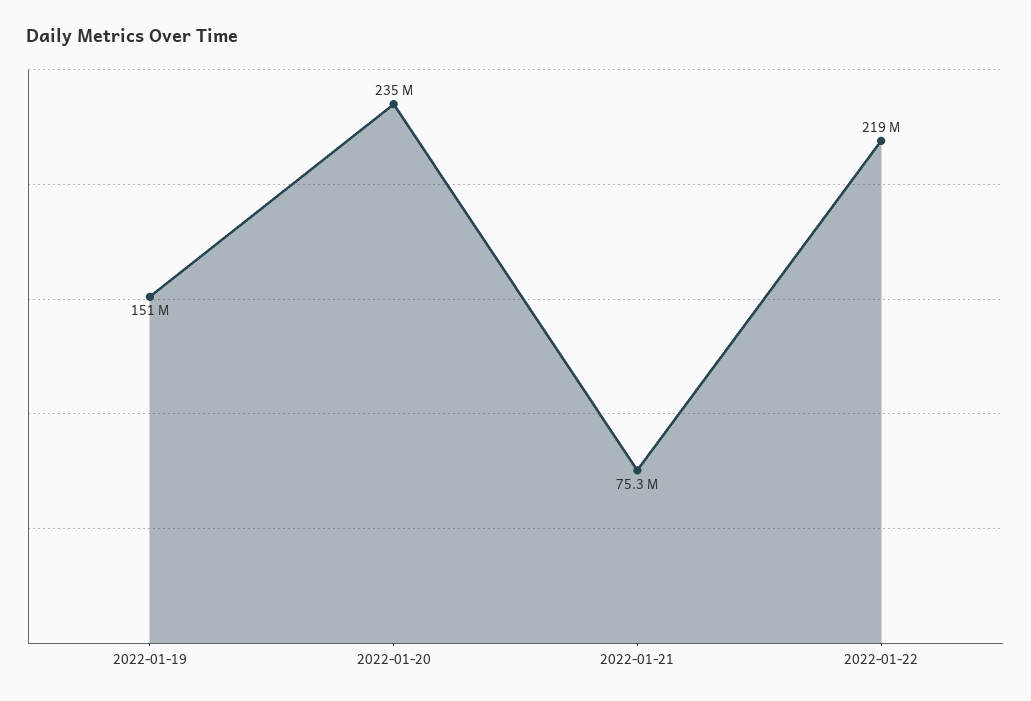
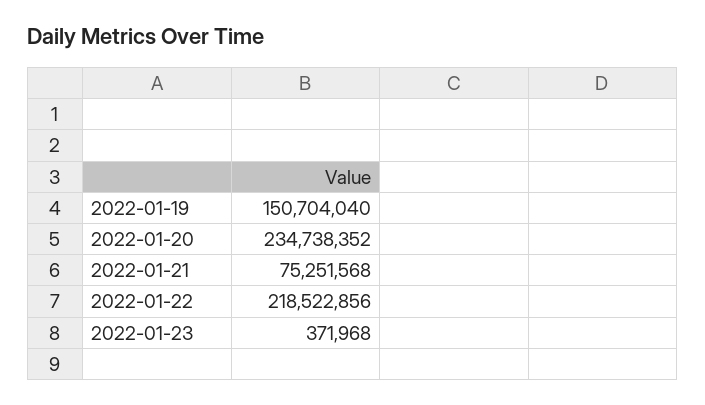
2022-01-23: none -> 371968

